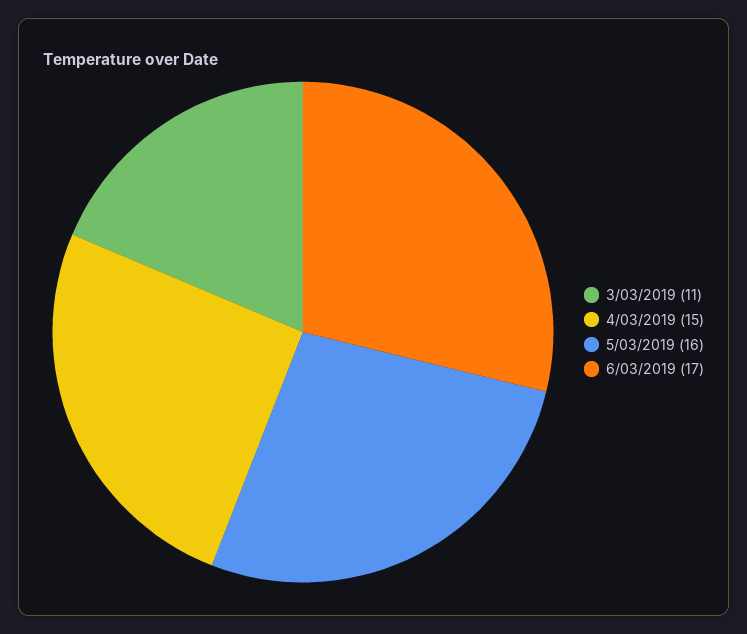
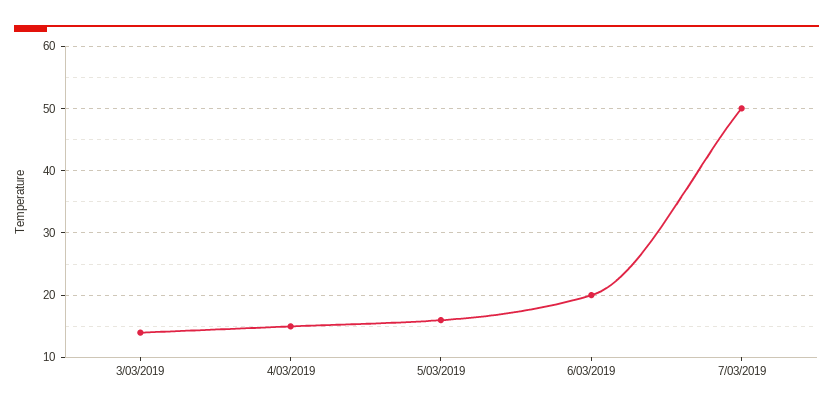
3/03/2019: 11 -> 14
6/03/2019: 17 -> 20
7/03/2019: none -> 50

